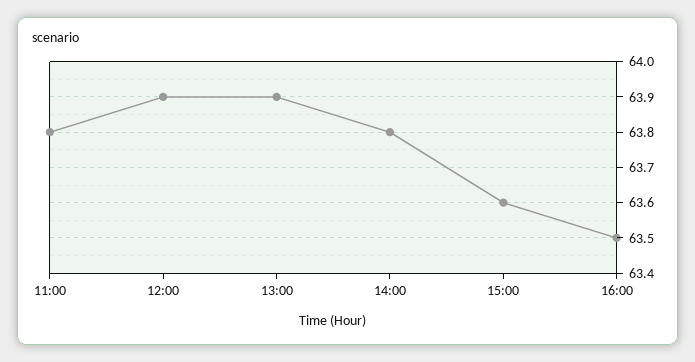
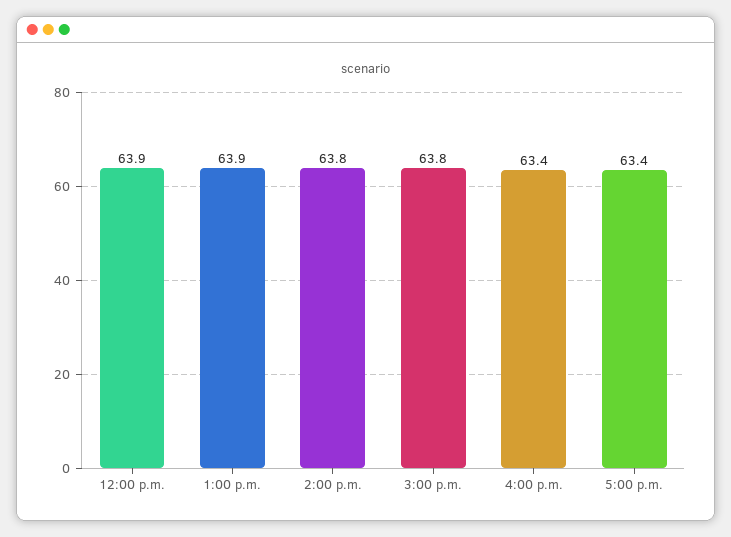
11:00: 63.8 -> none
15:00: 63.6 -> 63.8
16:00: 63.5 -> 63.4
5:00 p.m.: none -> 63.4

